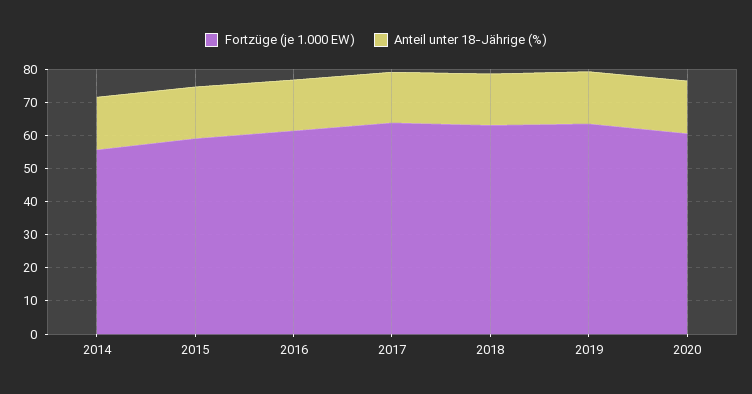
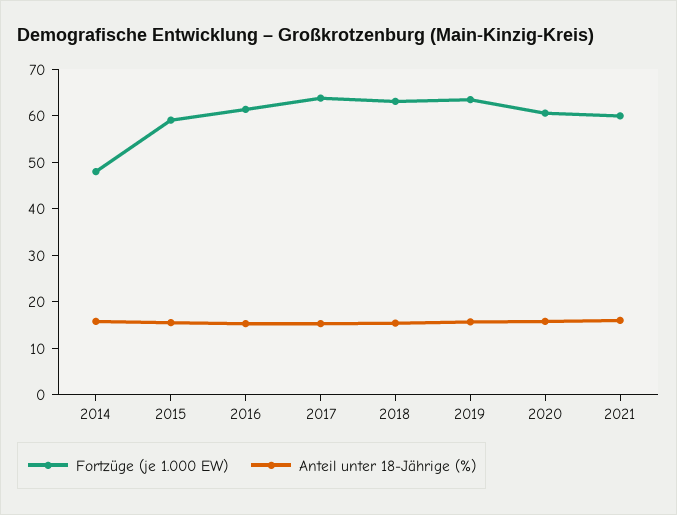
Fortzüge (je 1.000 EW), 2014: 55 -> 48
Fortzüge (je 1.000 EW), 2021: none -> 60
Anteil unter 18-Jährige (%), 2021: none -> 16

